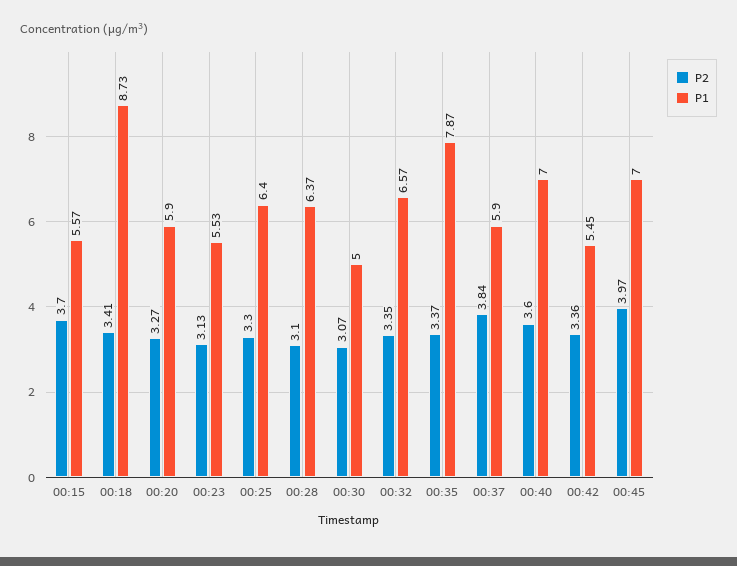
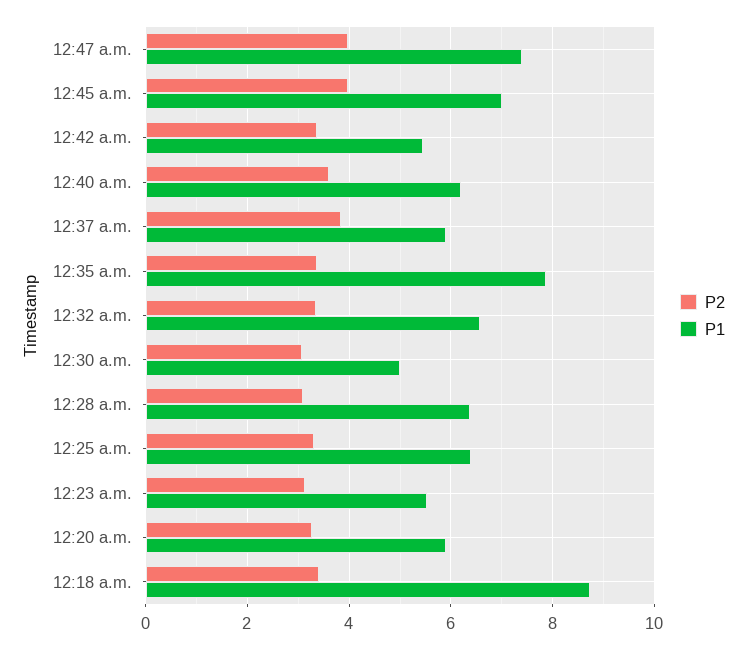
P2, 00:15: 3.7 -> none
P1, 00:15: 5.57 -> none
P1, 00:40: 7 -> 6.2
P2, 12:47 a.m.: none -> 4
P1, 12:47 a.m.: none -> 7.4

